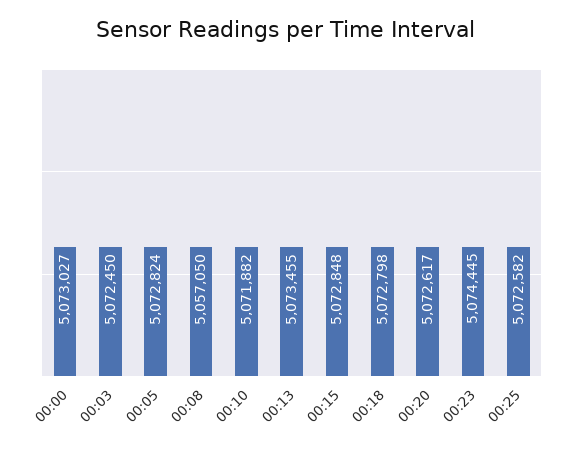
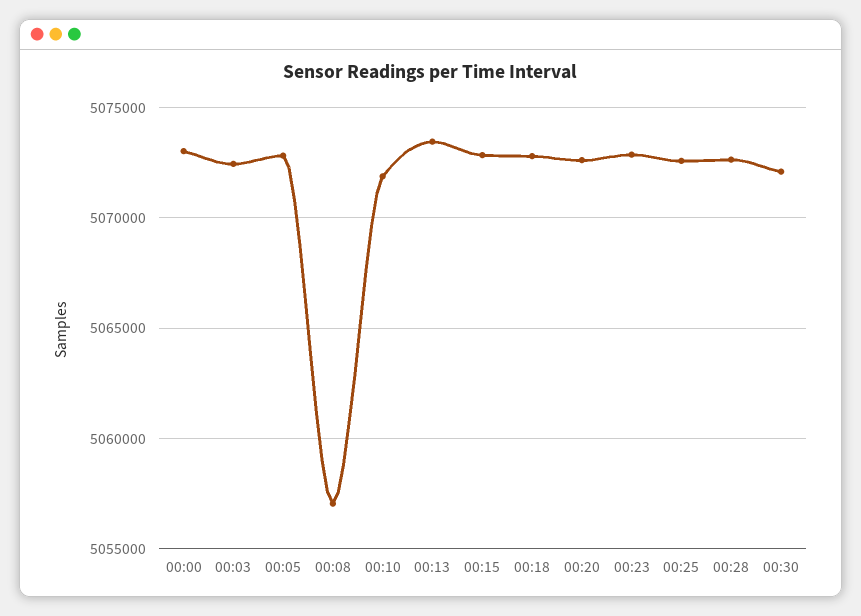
00:23: 5074445 -> 5073000
00:28: none -> 5072500
00:30: none -> 5072000

